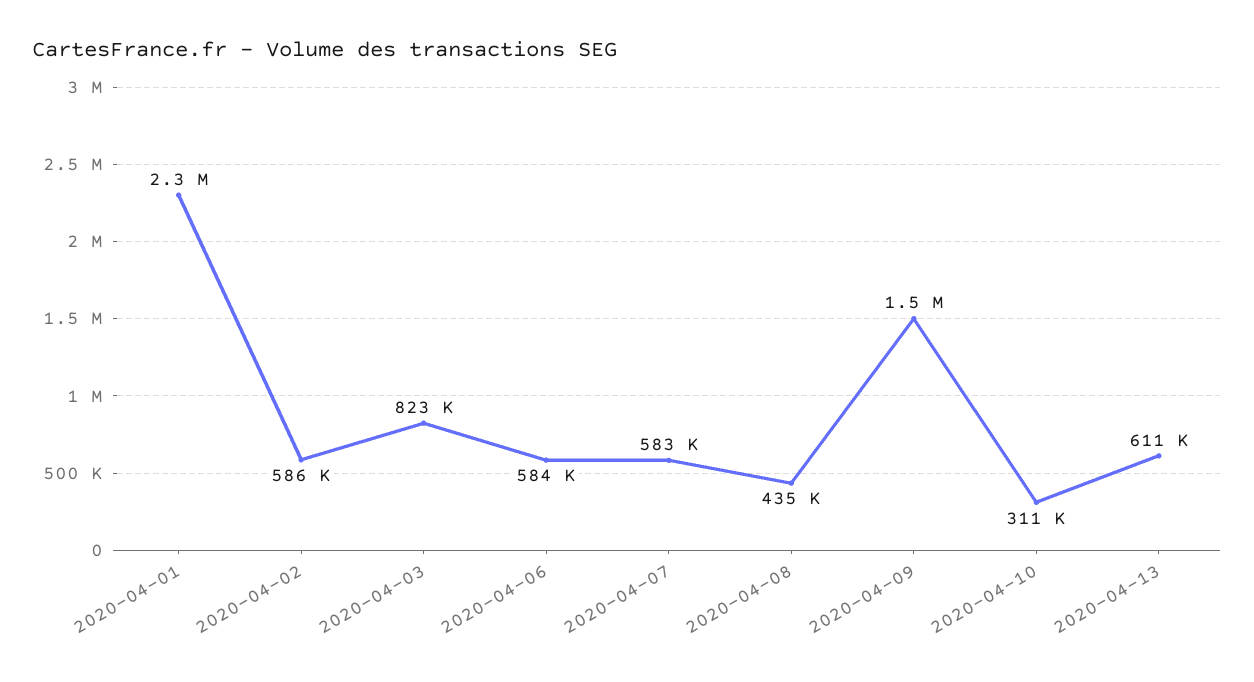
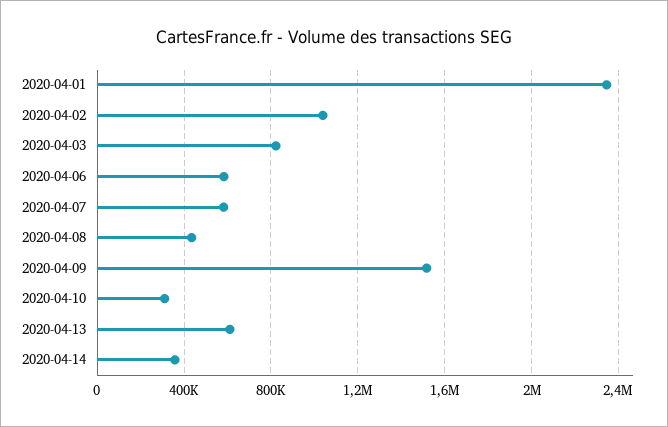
2020-04-02: 586000 -> 1050000
2020-04-14: none -> 350000

